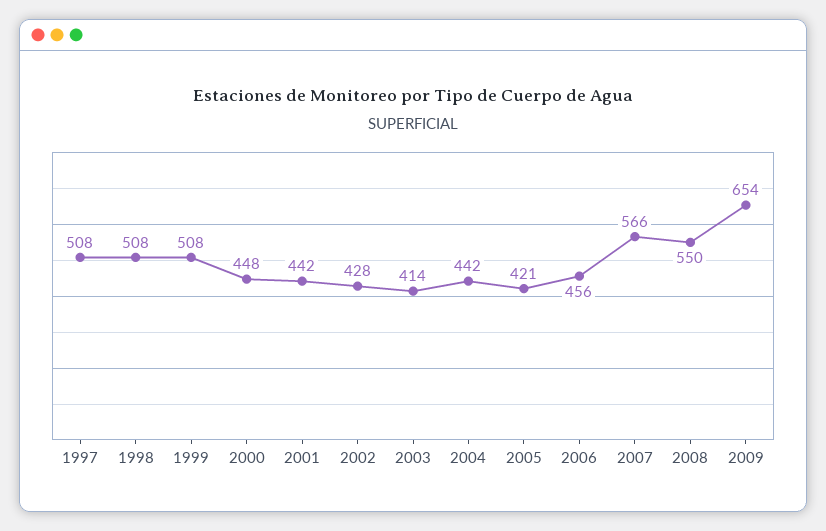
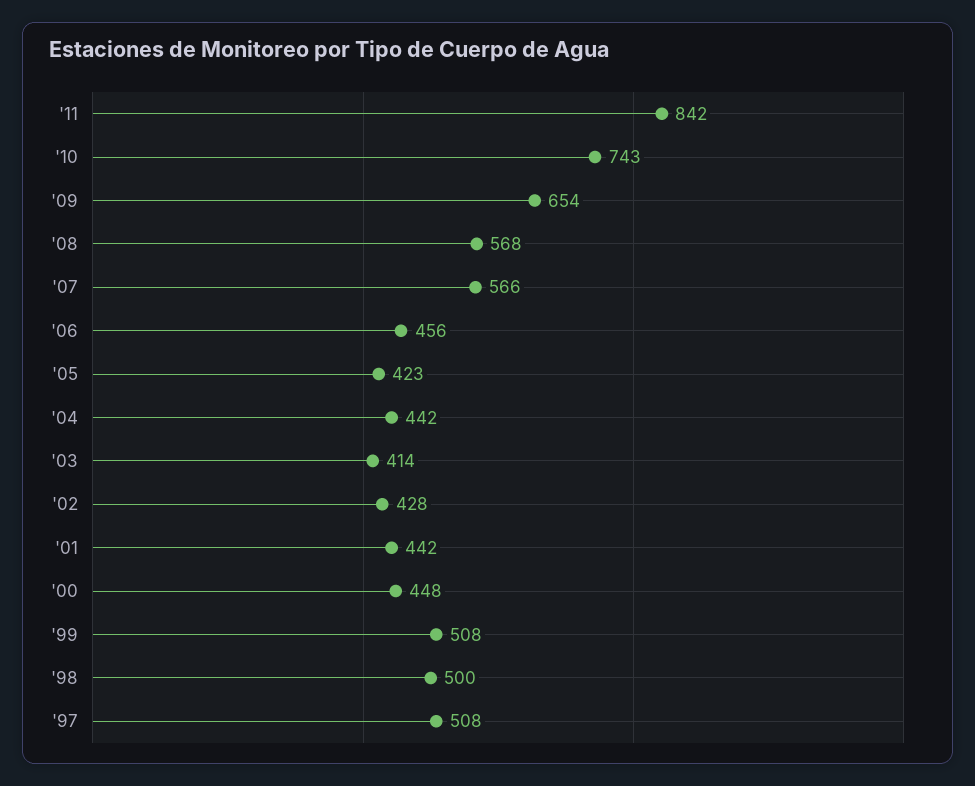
1998: 508 -> 500
2005: 421 -> 423
2008: 550 -> 568
'11: none -> 842
'10: none -> 743

